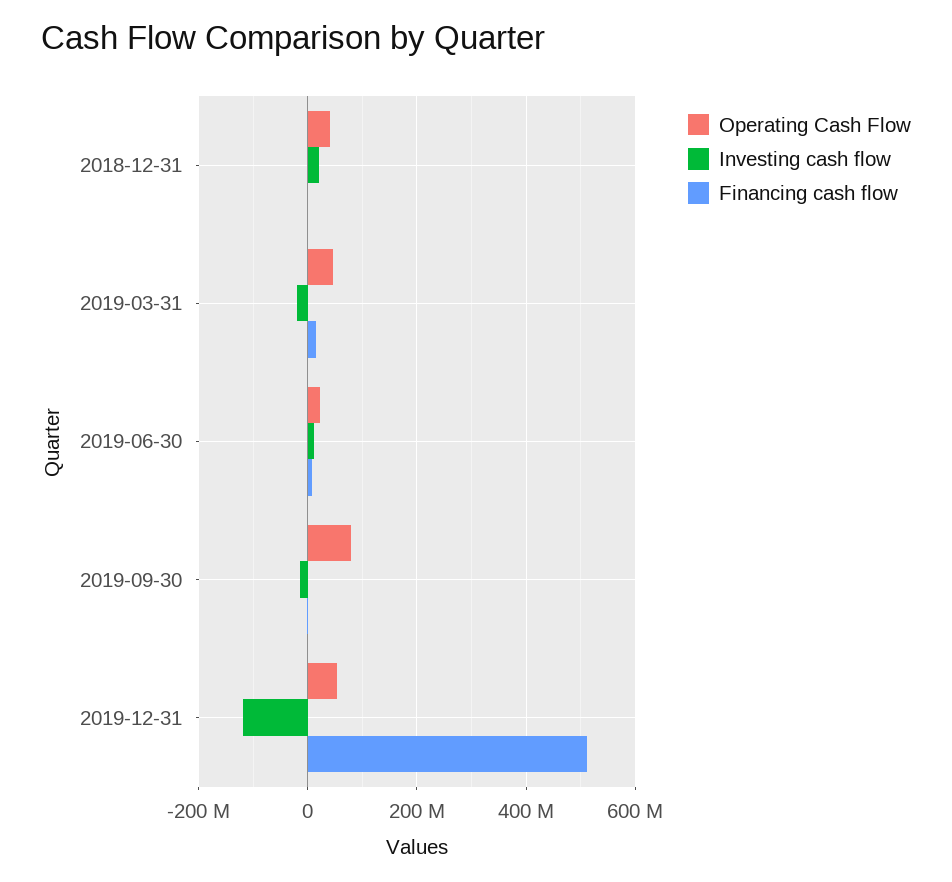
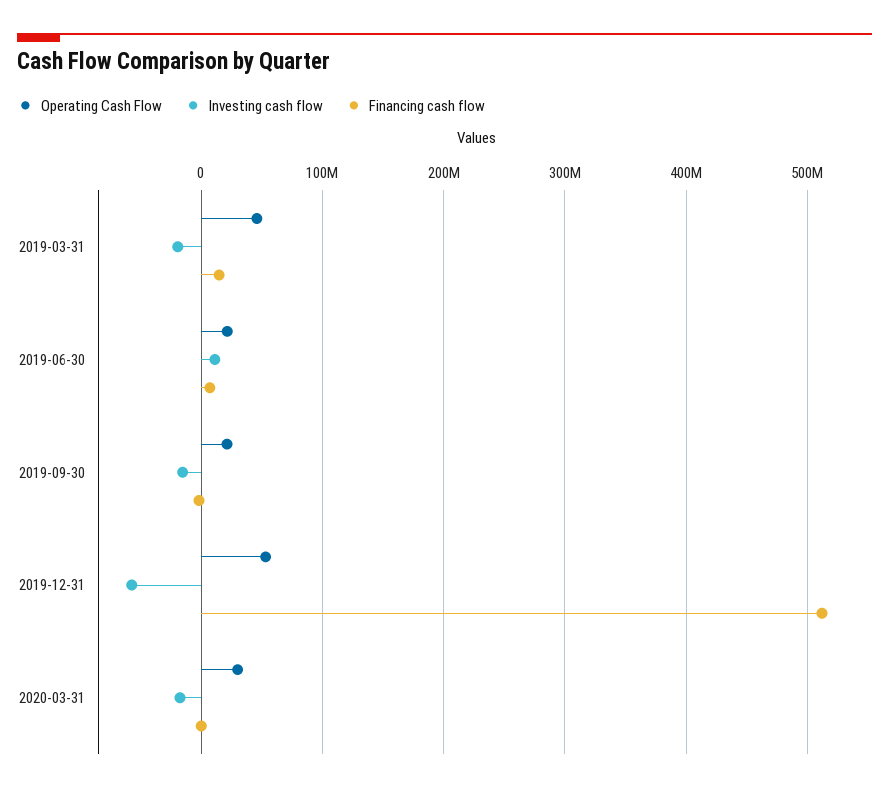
Operating Cash Flow, 2018-12-31: 40000000 -> none
Investing cash flow, 2018-12-31: 20000000 -> none
Financing cash flow, 2018-12-31: 0 -> none
Operating Cash Flow, 2019-09-30: 80000000 -> 20000000
Investing cash flow, 2019-12-31: -120000000 -> -60000000
Operating Cash Flow, 2020-03-31: none -> 30000000
Investing cash flow, 2020-03-31: none -> -20000000
Financing cash flow, 2020-03-31: none -> 0

